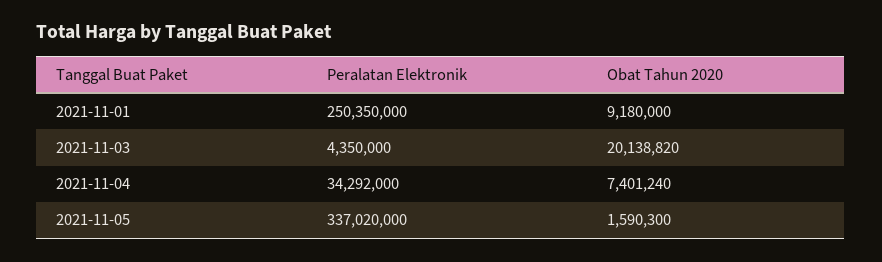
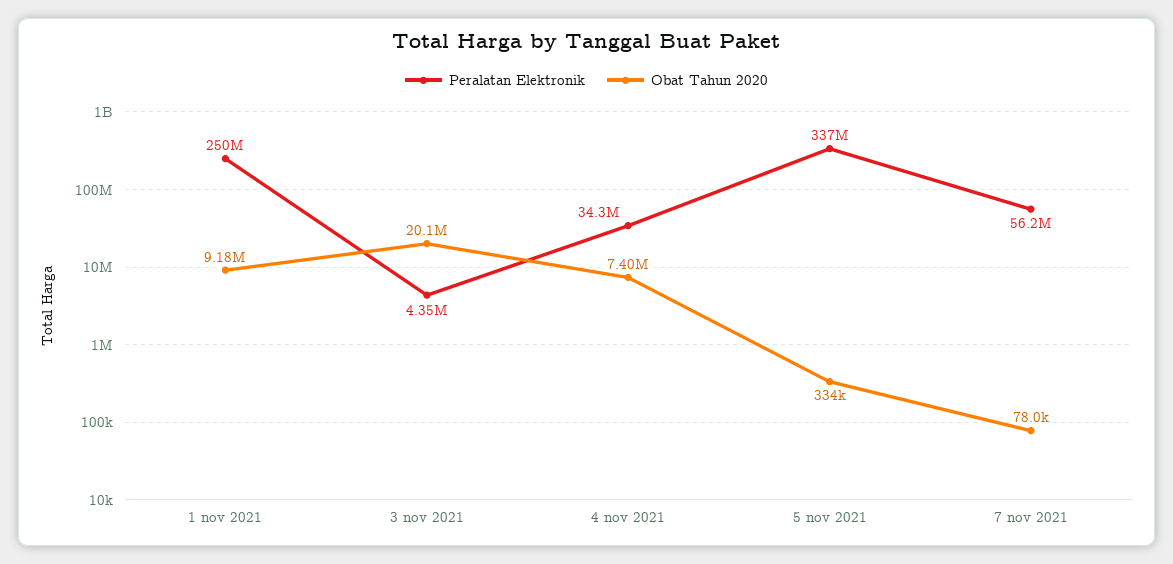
Obat Tahun 2020, 2021-11-05: 1590300 -> 334000
Peralatan Elektronik, 7 nov 2021: none -> 56200000
Obat Tahun 2020, 7 nov 2021: none -> 78000

